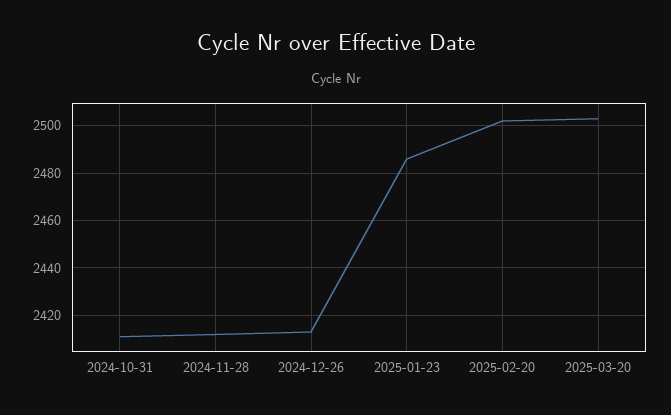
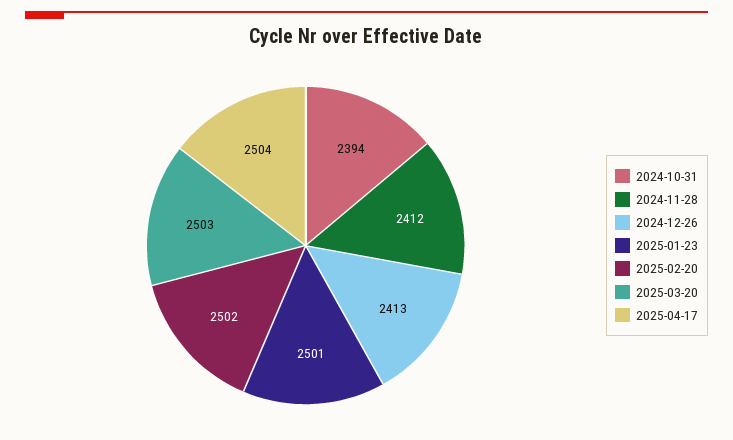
2024-10-31: 2410 -> 2394
2025-01-23: 2485 -> 2501
2025-04-17: none -> 2504

